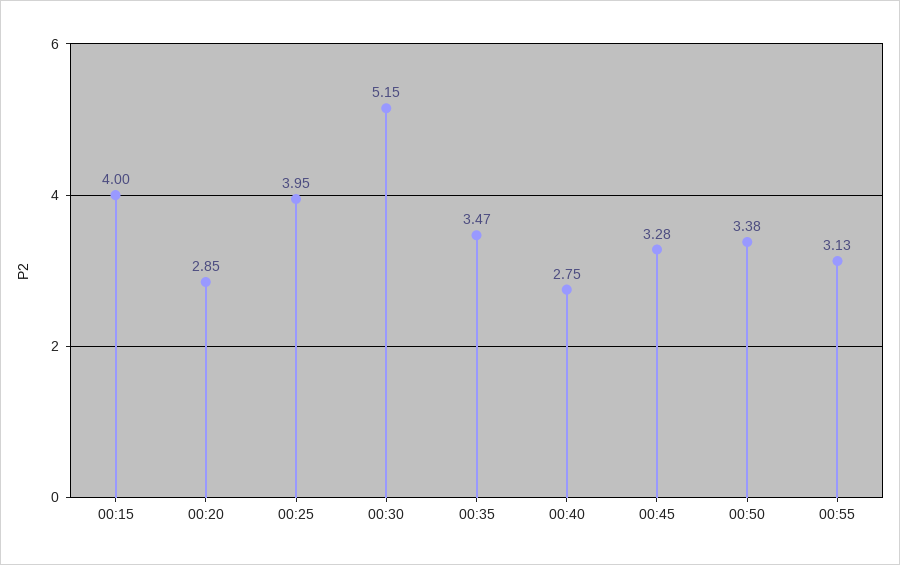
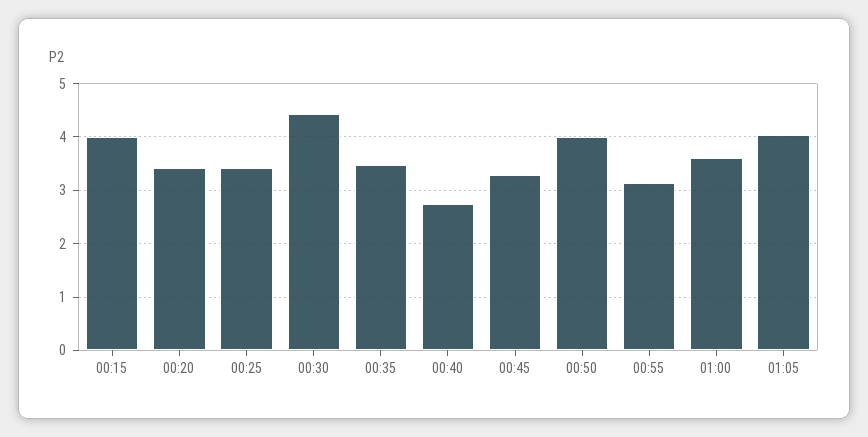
00:20: 2.85 -> 3.4
00:25: 3.95 -> 3.4
00:30: 5.15 -> 4.4
00:50: 3.38 -> 4
01:00: none -> 3.6
01:05: none -> 4

